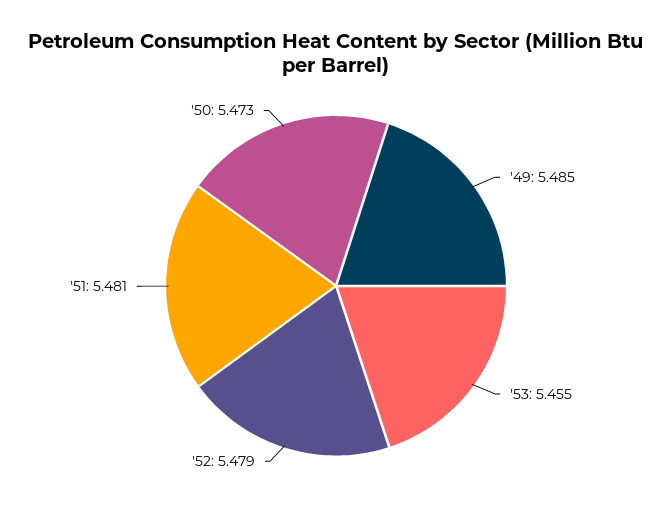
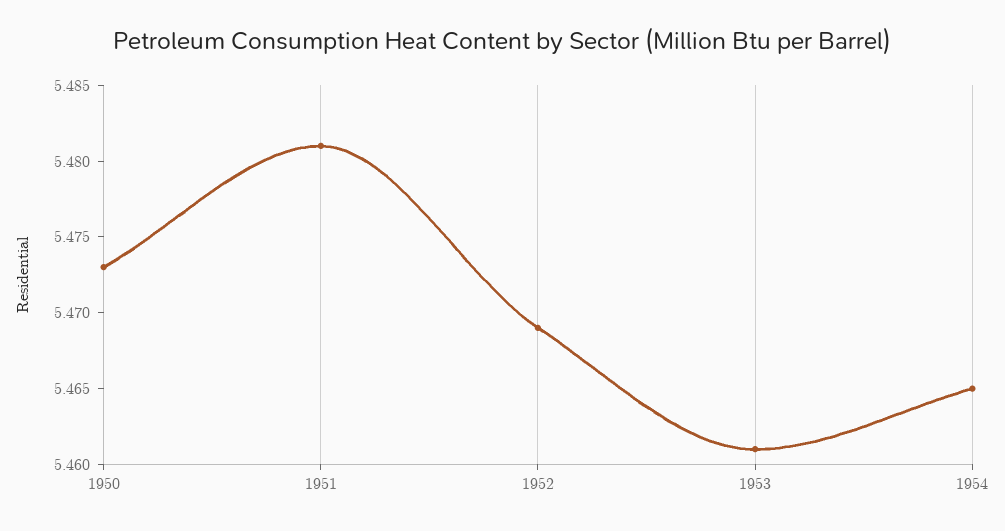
'49: 5.485 -> none
'53: 5.455 -> 5.461
'52: 5.479 -> 5.469
1954: none -> 5.465

